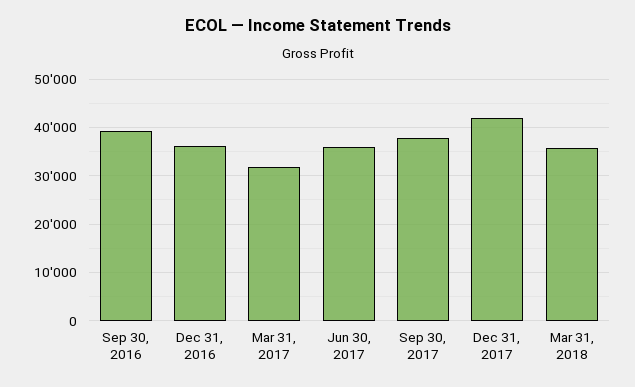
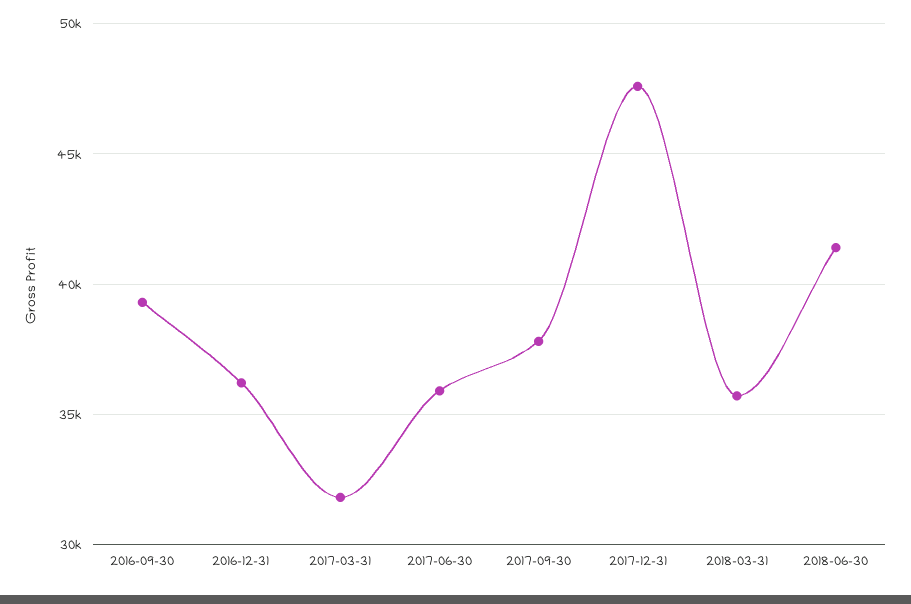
Dec 31, 2017: 42000 -> 47500
2018-06-30: none -> 41500

